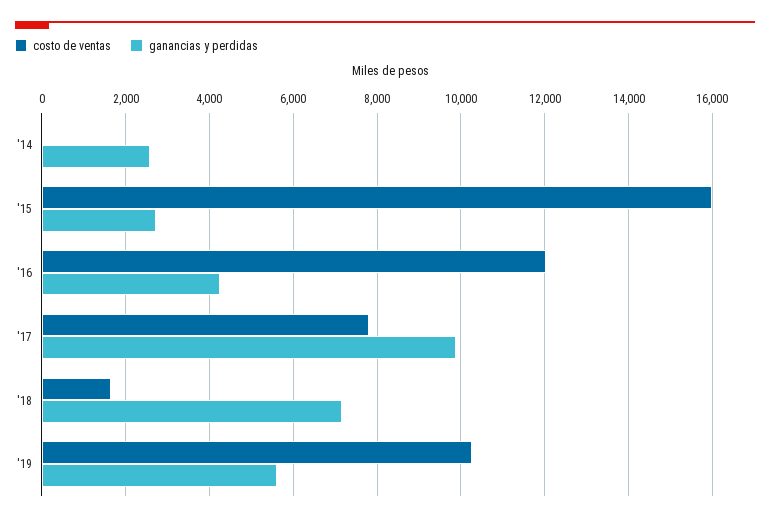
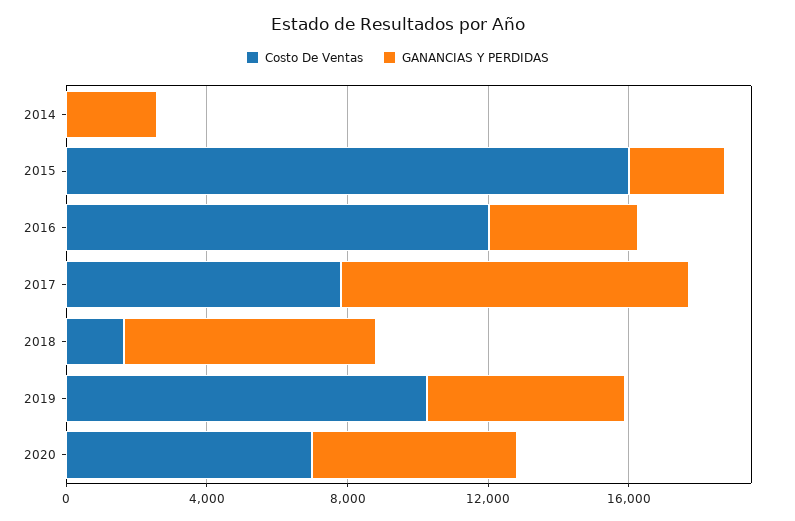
costo de ventas, 2020: none -> 7000
ganancias y perdidas, 2020: none -> 6000

